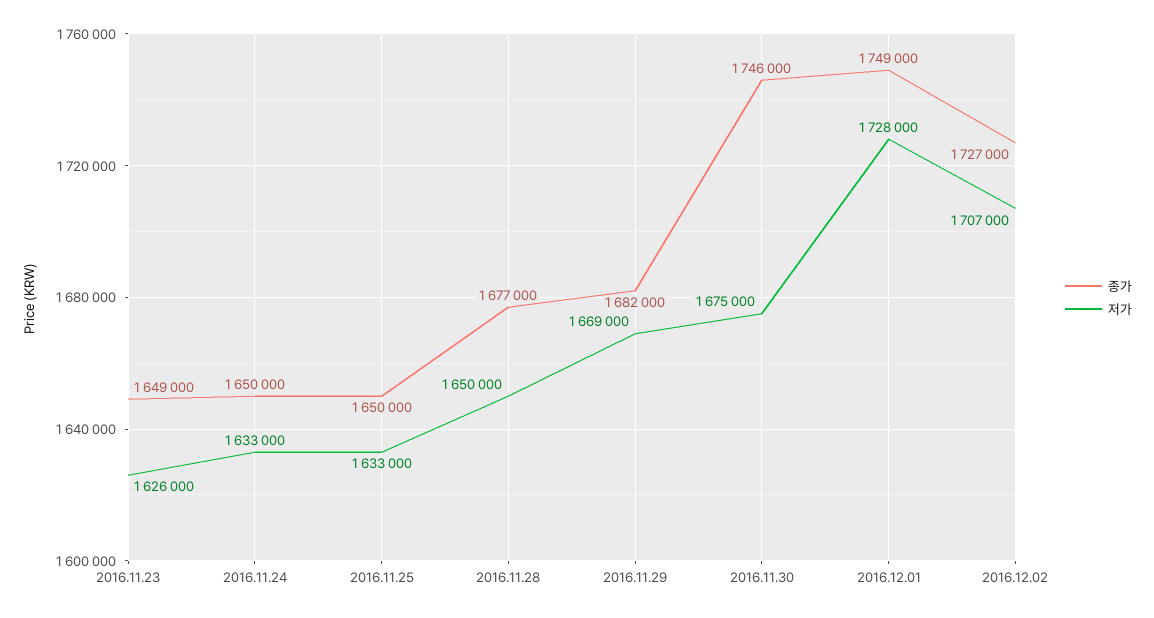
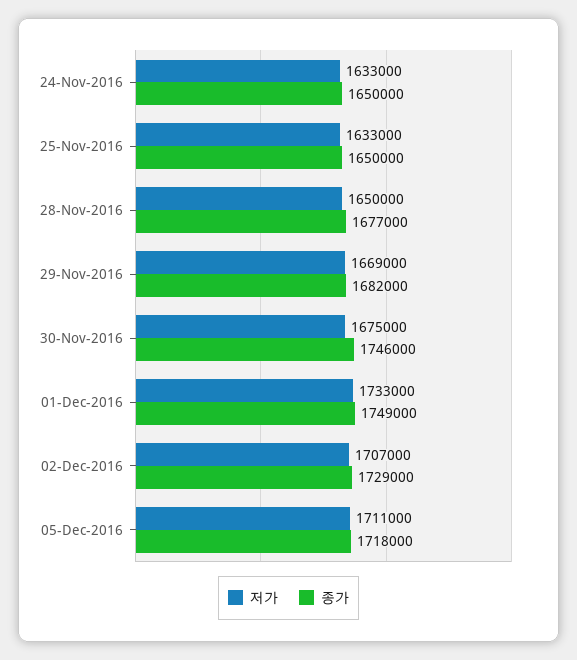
종가, 2016.11.23: 1649000 -> none
저가, 2016.11.23: 1626000 -> none
저가, 2016.12.01: 1728000 -> 1733000
종가, 2016.12.02: 1727000 -> 1729000
저가, 05-Dec-2016: none -> 1711000
종가, 05-Dec-2016: none -> 1718000

